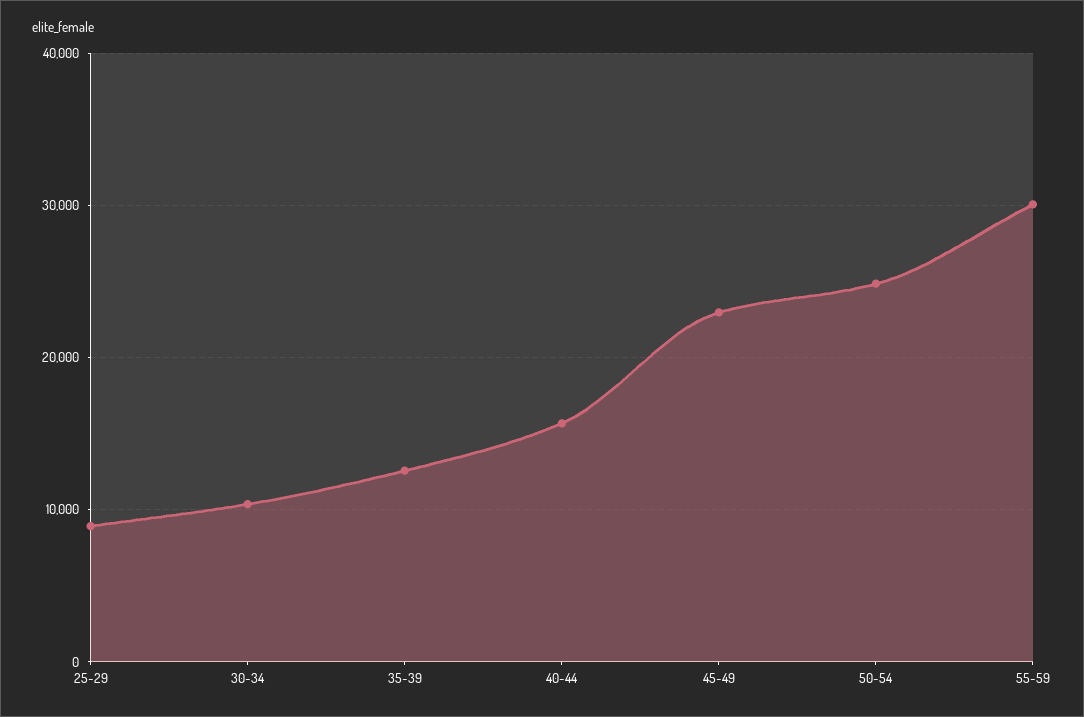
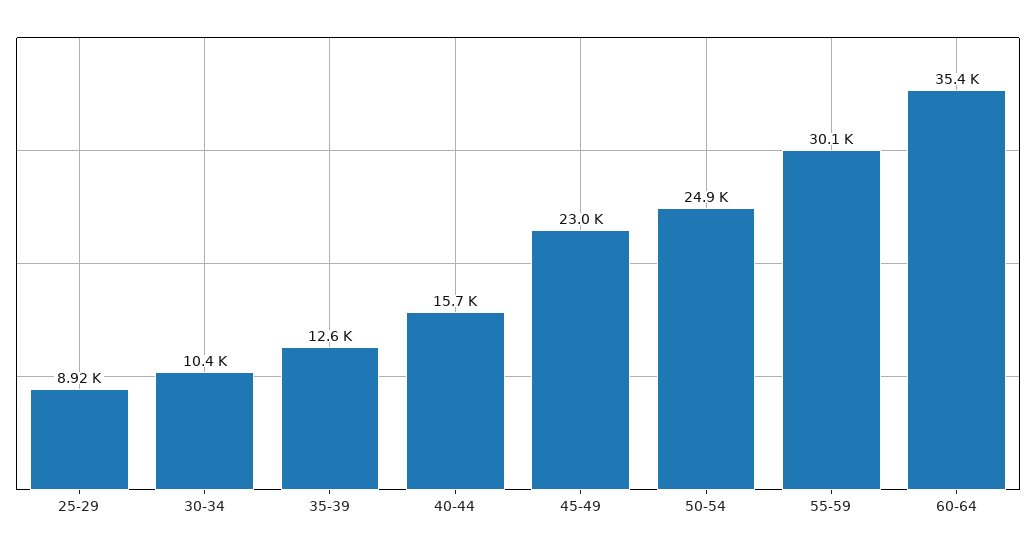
60-64: none -> 35400

